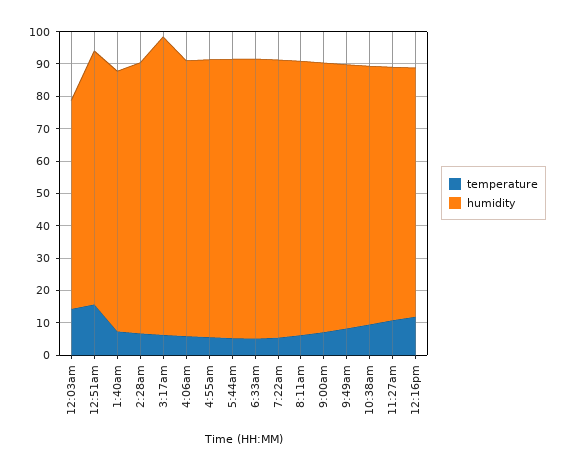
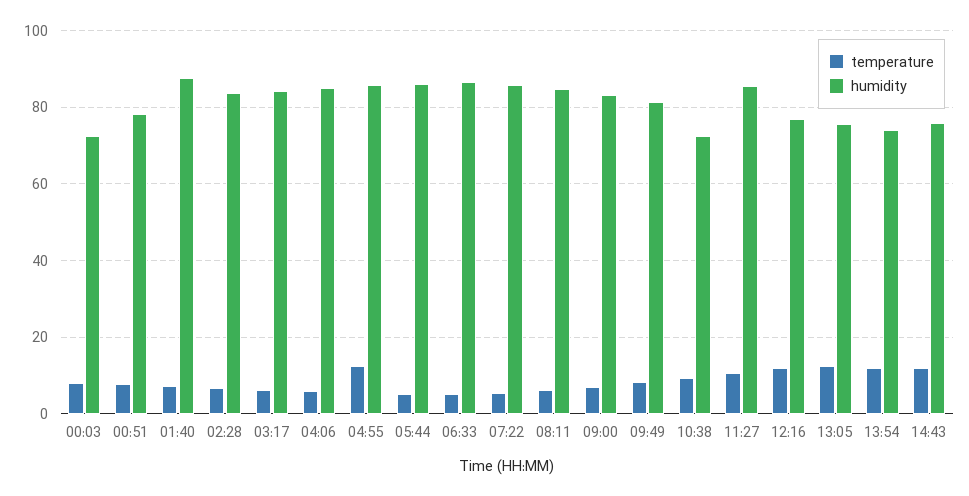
temperature, 12:03am: 15 -> 8
humidity, 12:03am: 65 -> 72
temperature, 12:51am: 15 -> 8
humidity, 1:40am: 80 -> 88
humidity, 3:17am: 92.5 -> 84
temperature, 4:55am: 5 -> 12
humidity, 10:38am: 80 -> 72
humidity, 11:27am: 77.5 -> 86
temperature, 13:05: none -> 12
humidity, 13:05: none -> 76
temperature, 13:54: none -> 12
humidity, 13:54: none -> 74
temperature, 14:43: none -> 12
humidity, 14:43: none -> 76

